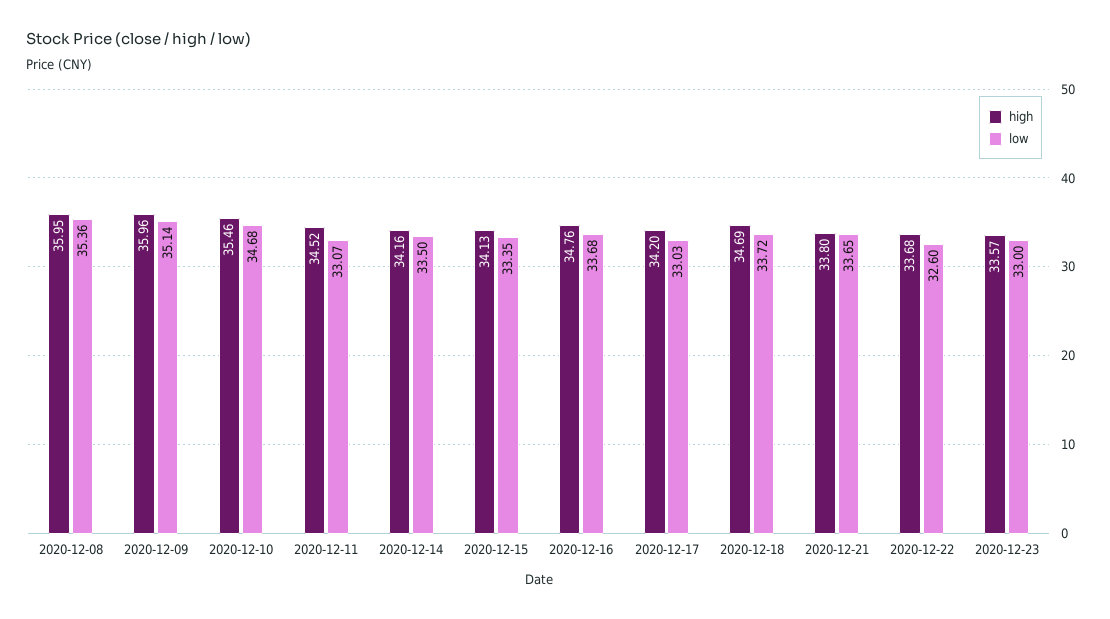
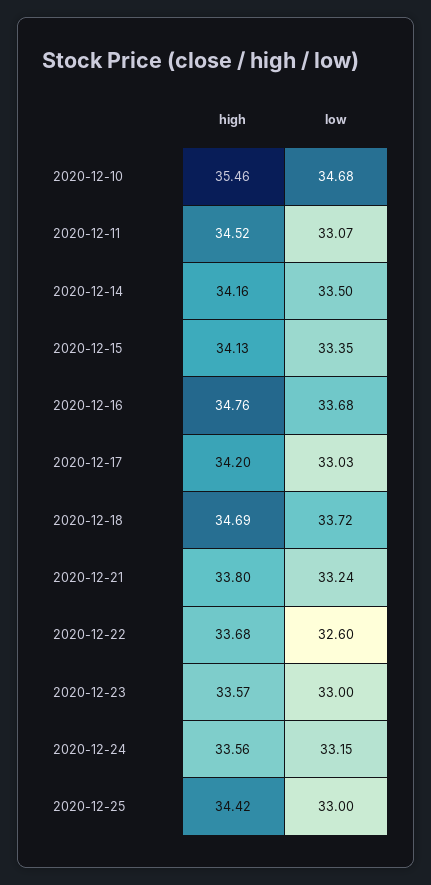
high, 2020-12-08: 35.95 -> none
low, 2020-12-08: 35.36 -> none
high, 2020-12-09: 35.96 -> none
low, 2020-12-09: 35.14 -> none
low, 2020-12-21: 33.65 -> 33.24
high, 2020-12-24: none -> 33.56
low, 2020-12-24: none -> 33.15
high, 2020-12-25: none -> 34.42
low, 2020-12-25: none -> 33

